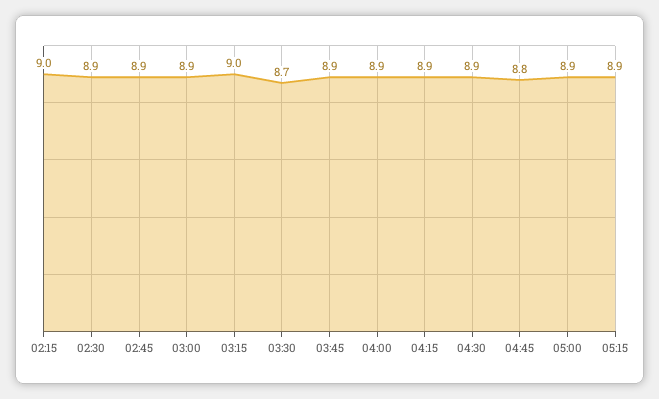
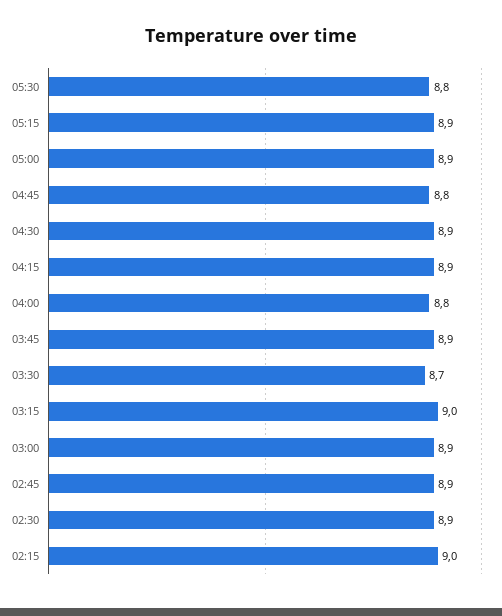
04:00: 8.9 -> 8.8
05:30: none -> 8.8

